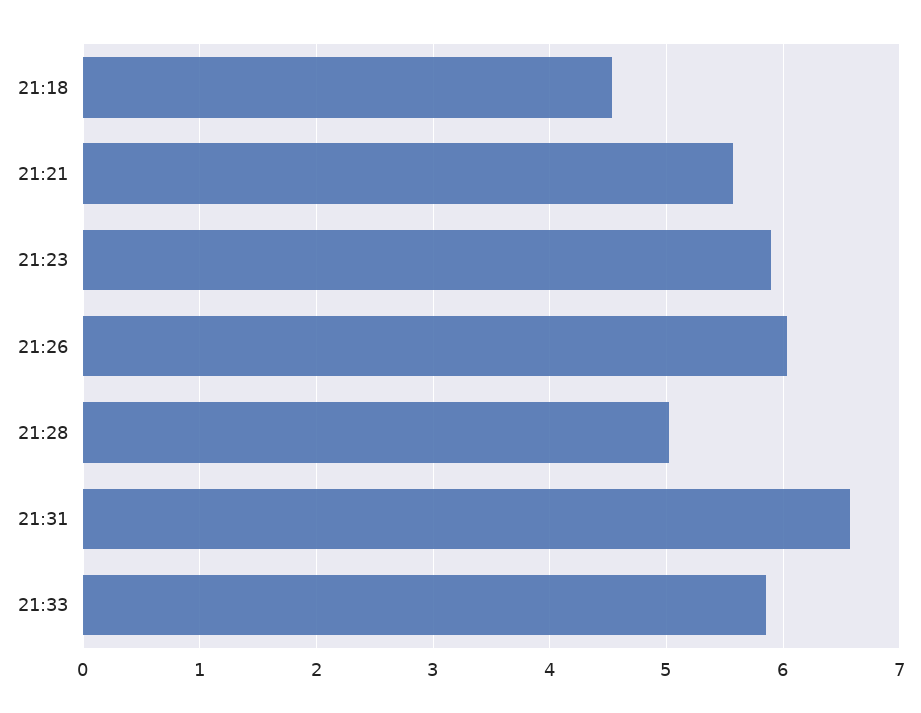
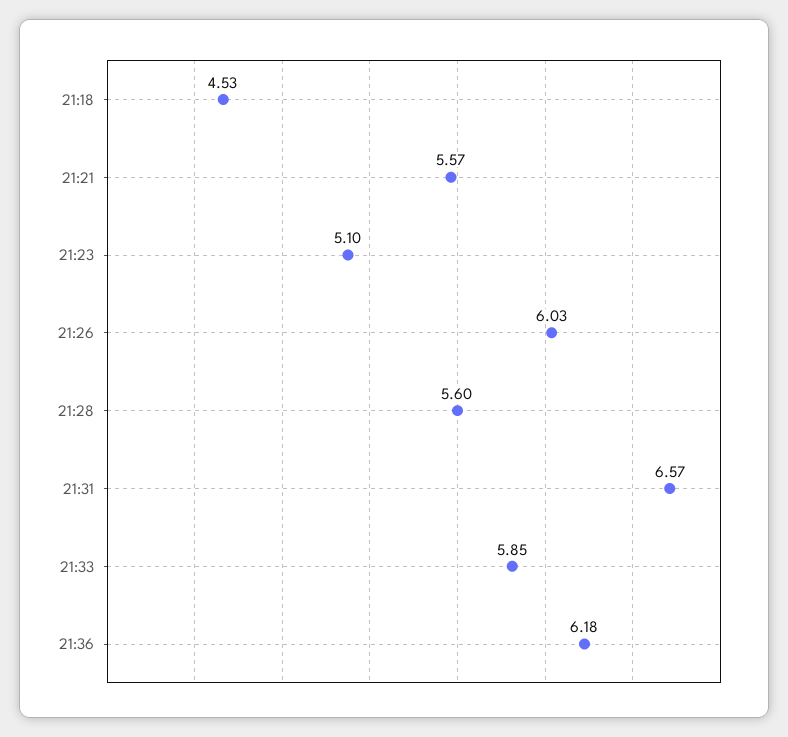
21:23: 5.9 -> 5.1
21:28: 5 -> 5.6
21:36: none -> 6.18

